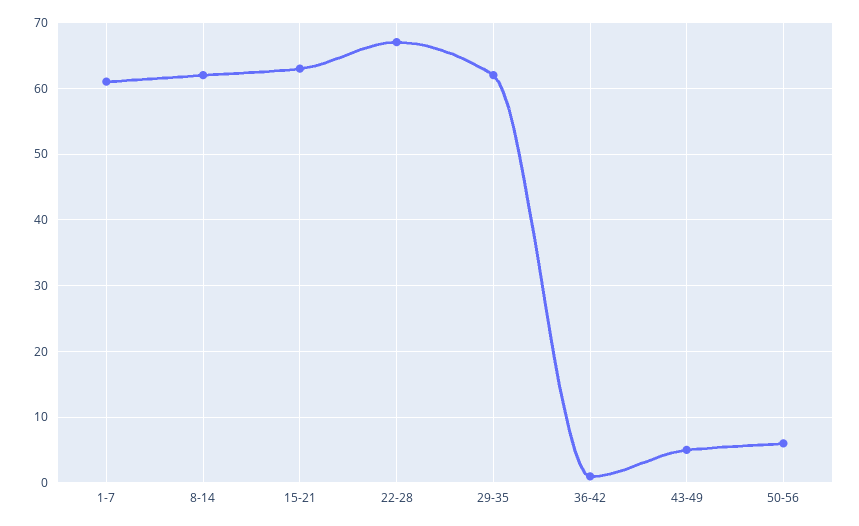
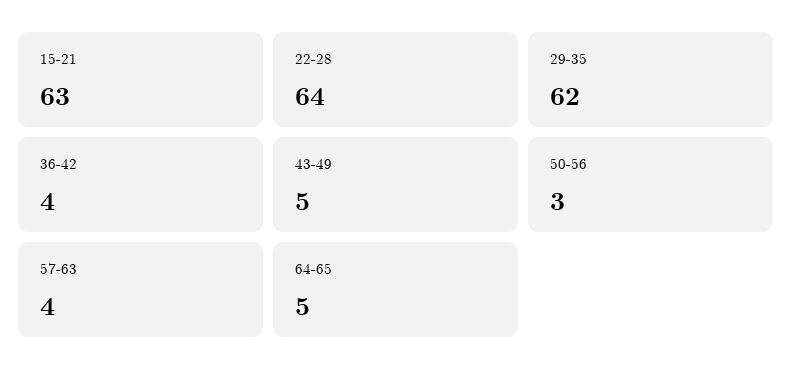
1-7: 61 -> none
8-14: 62 -> none
22-28: 67 -> 64
36-42: 1 -> 4
50-56: 6 -> 3
57-63: none -> 4
64-65: none -> 5

